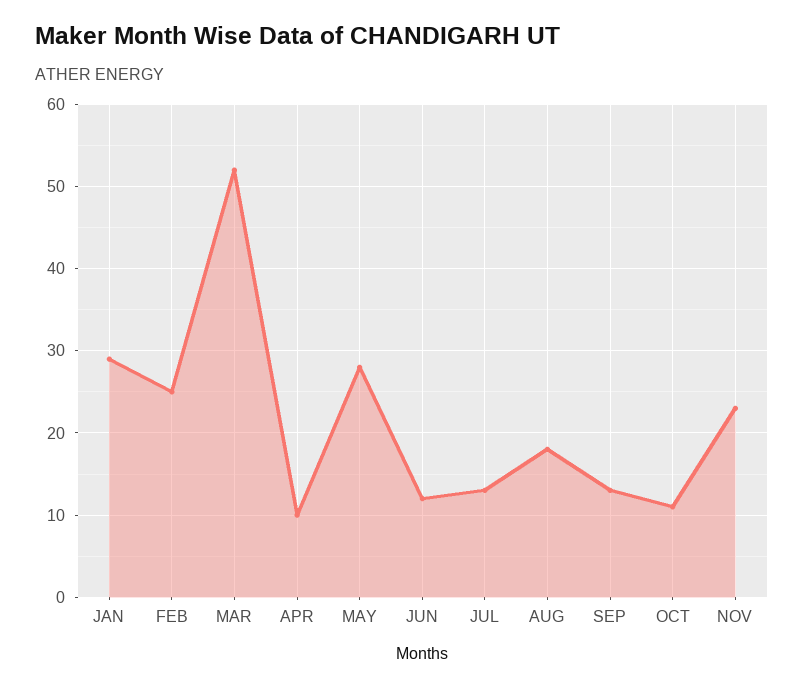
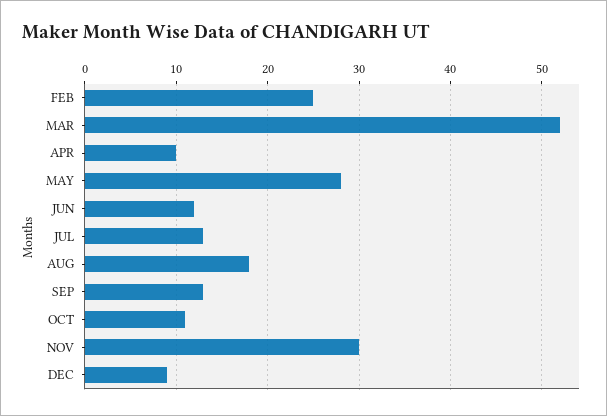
JAN: 29 -> none
NOV: 23 -> 30
DEC: none -> 9

